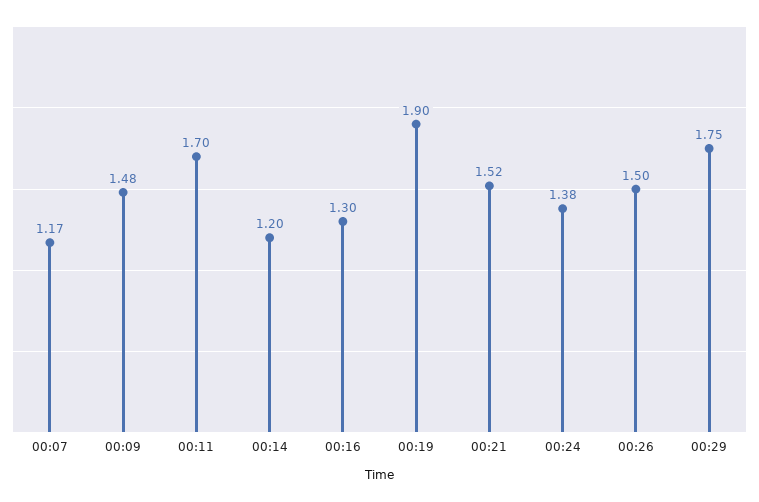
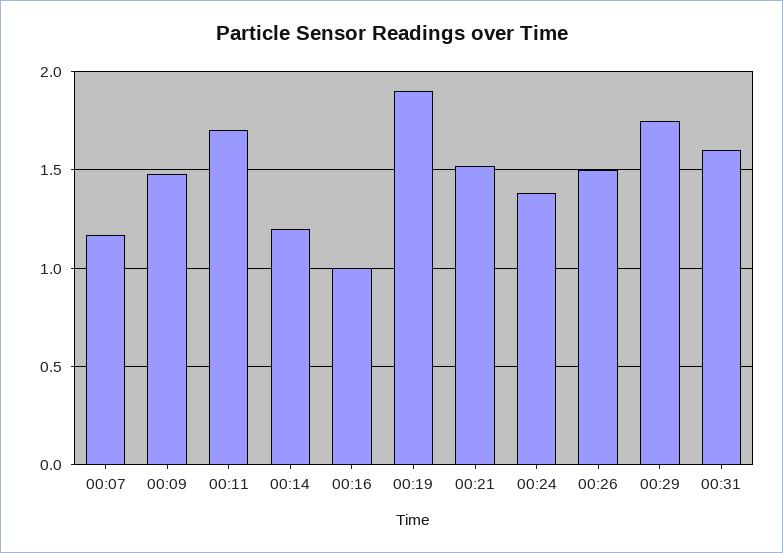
00:16: 1.3 -> 1
00:31: none -> 1.6

